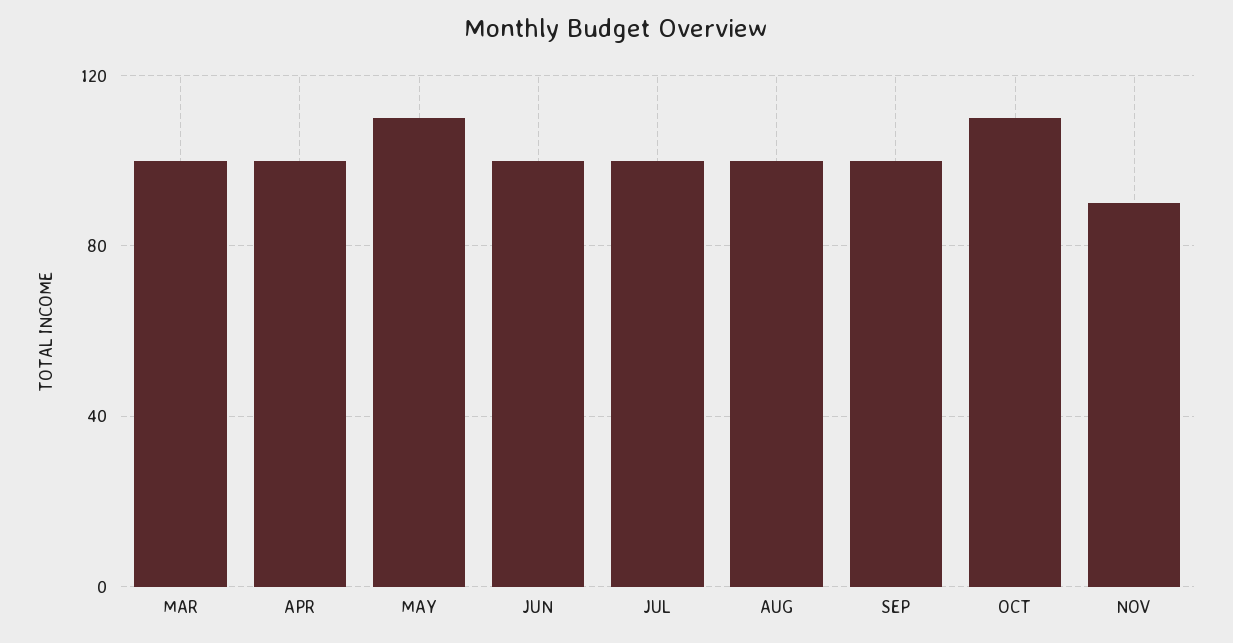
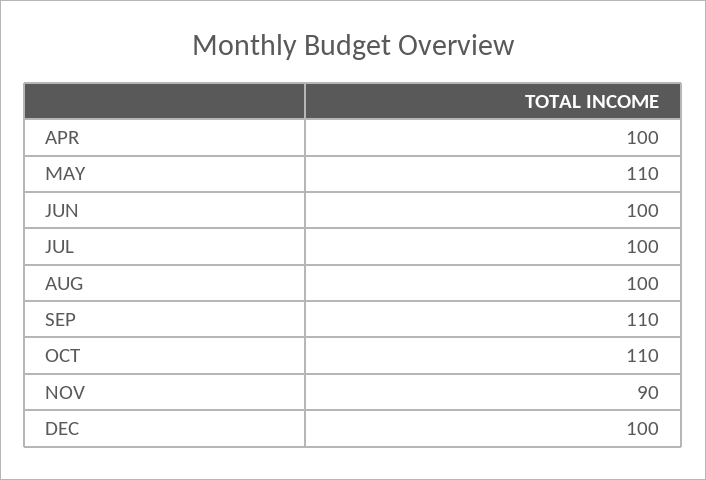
MAR: 100 -> none
SEP: 100 -> 110
DEC: none -> 100

